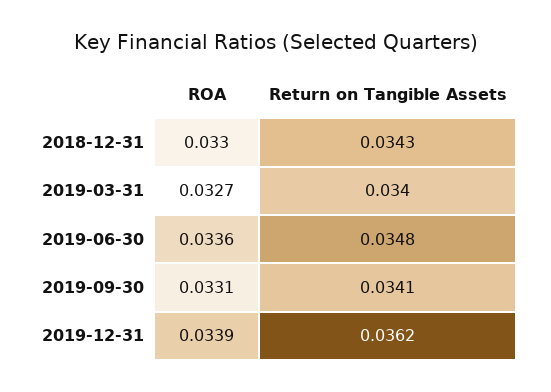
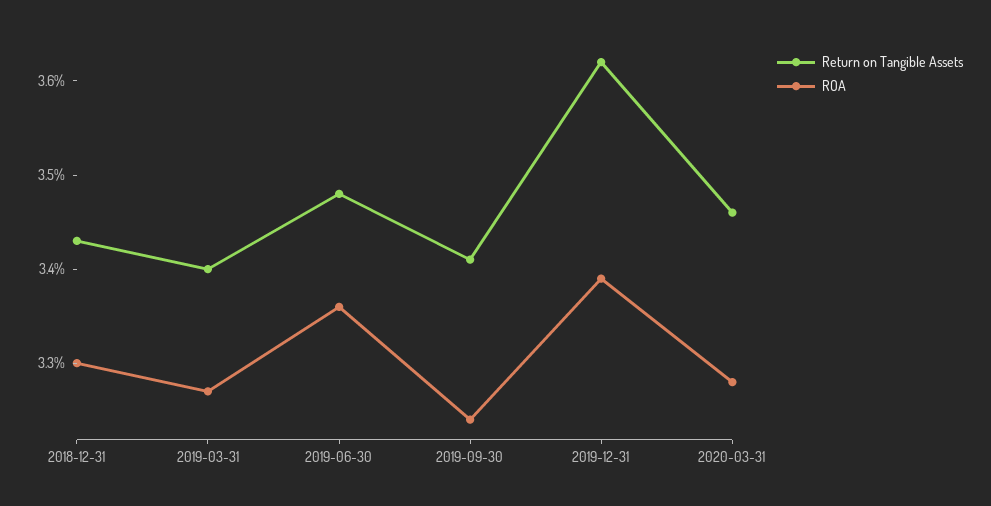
ROA, 2019-09-30: 0.0331 -> 0.0324
Return on Tangible Assets, 2020-03-31: none -> 0.0346
ROA, 2020-03-31: none -> 0.0328

